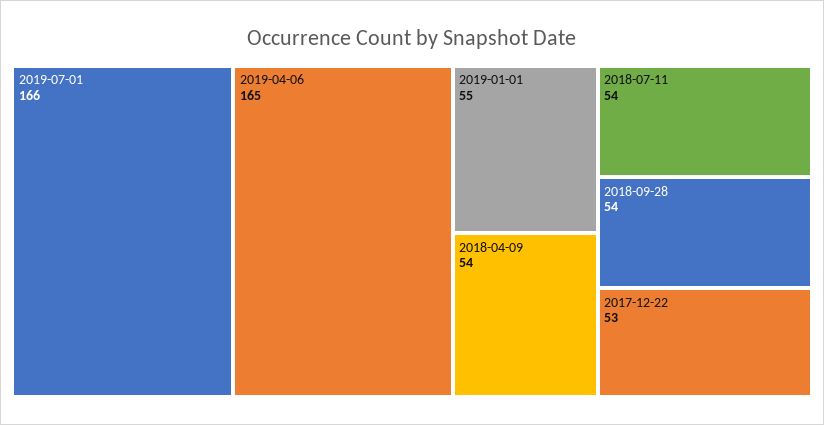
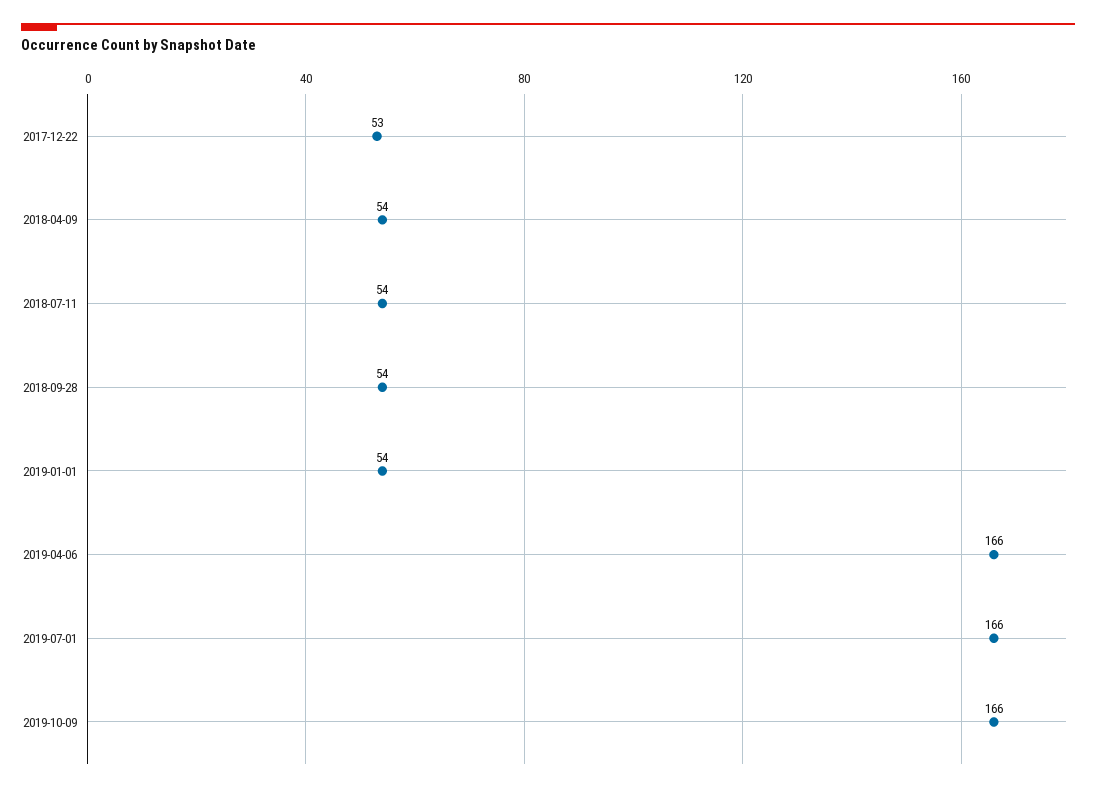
2019-04-06: 165 -> 166
2019-01-01: 55 -> 54
2019-10-09: none -> 166

